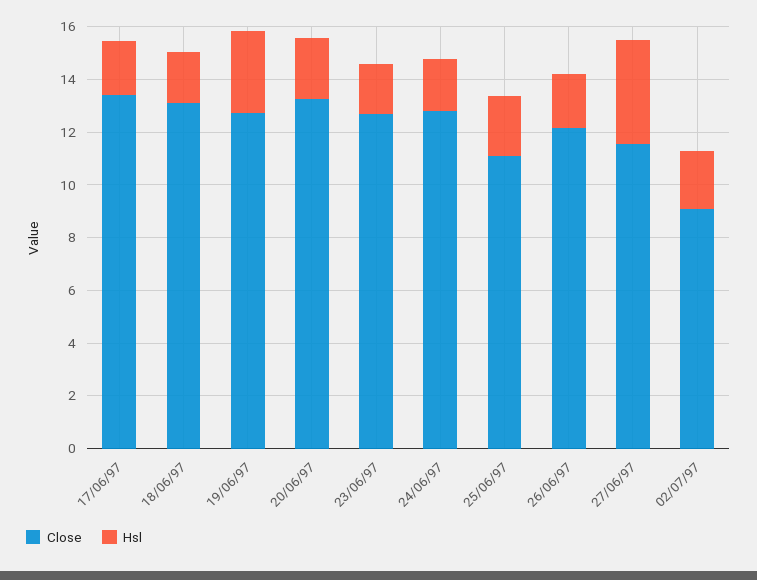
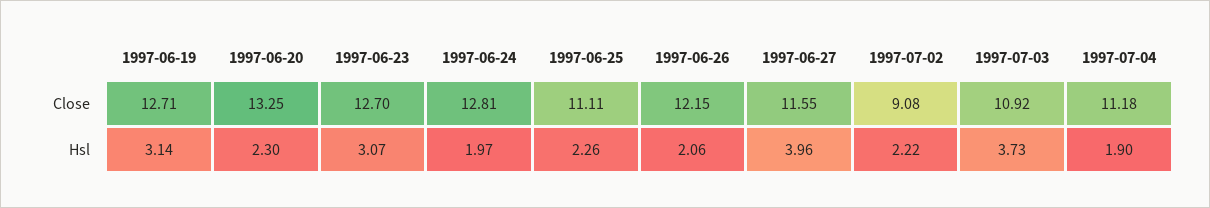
Close, 17/06/97: 13.5 -> none
Hsl, 17/06/97: 2 -> none
Close, 18/06/97: 13 -> none
Hsl, 18/06/97: 2 -> none
Hsl, 23/06/97: 2 -> 3.07
Close, 1997-07-03: none -> 10.92
Close, 1997-07-04: none -> 11.18
Hsl, 1997-07-03: none -> 3.73
Hsl, 1997-07-04: none -> 1.9

